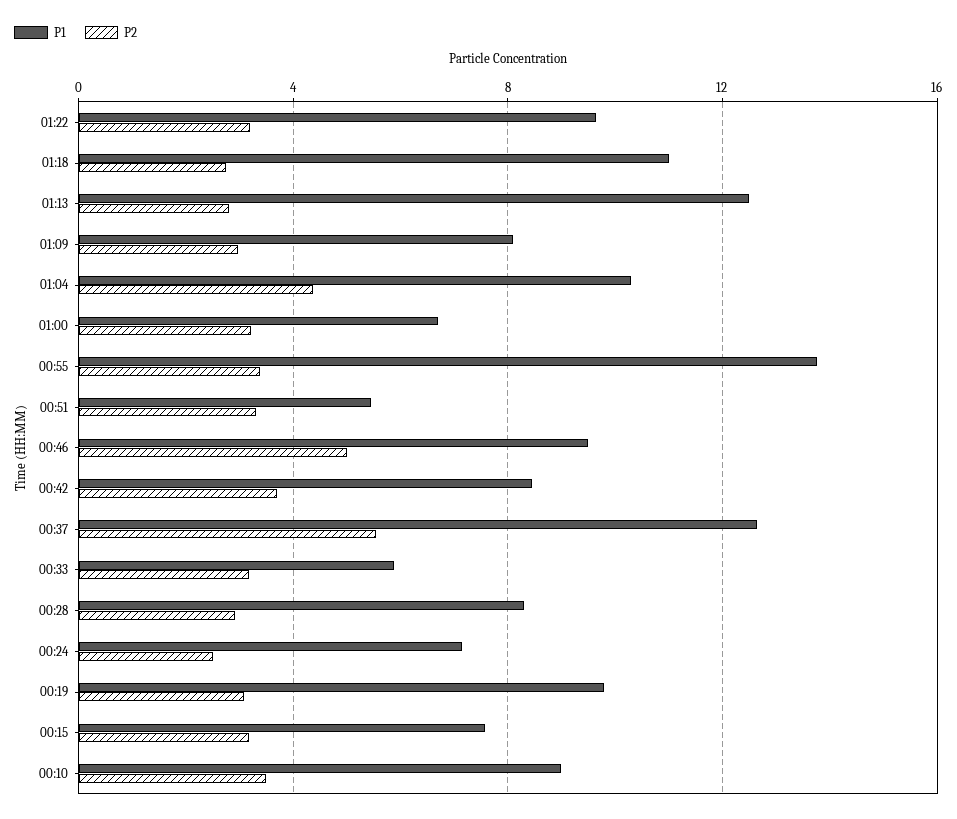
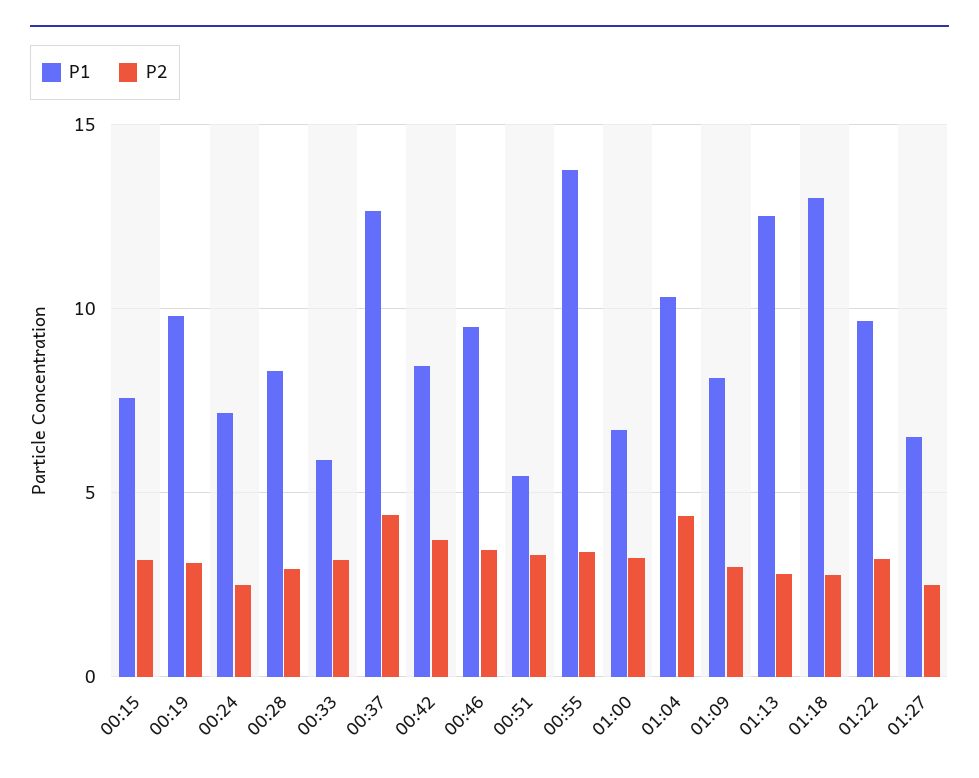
P1, 01:18: 11 -> 13
P2, 00:46: 5 -> 3.5
P2, 00:37: 5.5 -> 4.5
P1, 00:10: 9 -> none
P2, 00:10: 3.5 -> none
P1, 01:27: none -> 6.5
P2, 01:27: none -> 2.5

